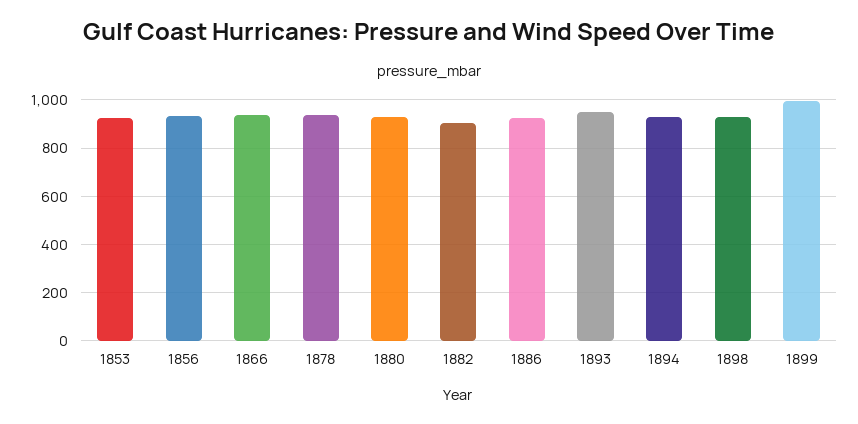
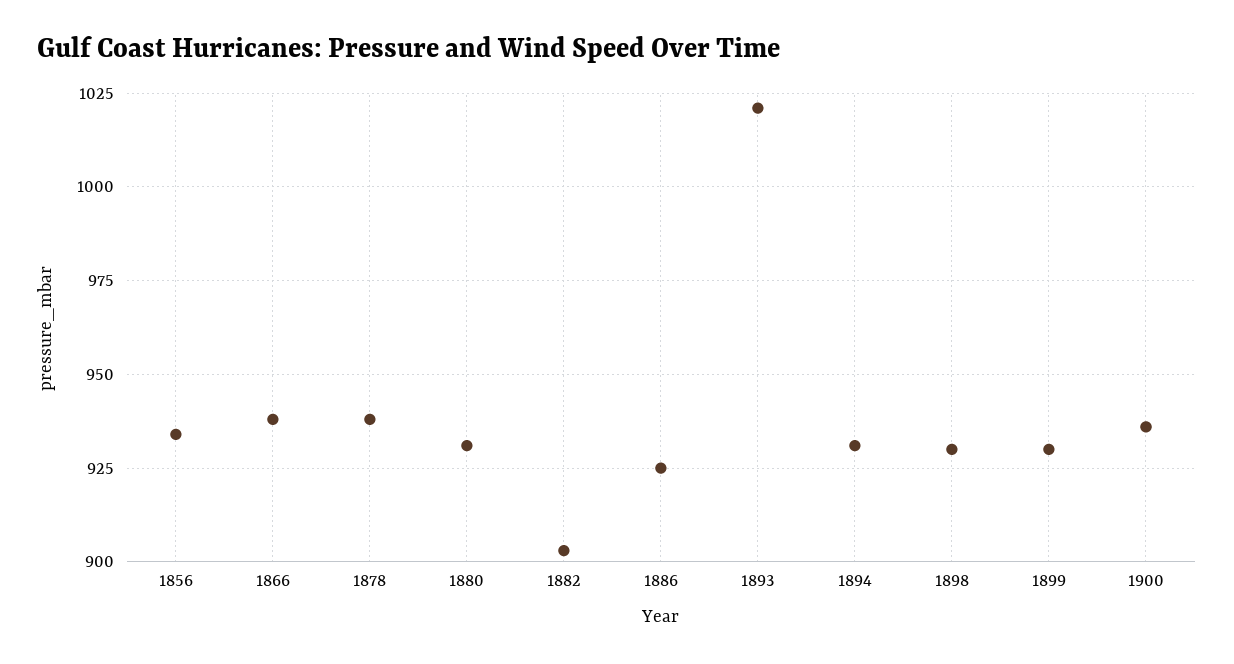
1853: 925 -> none
1893: 950 -> 1020
1899: 1000 -> 930
1900: none -> 935

